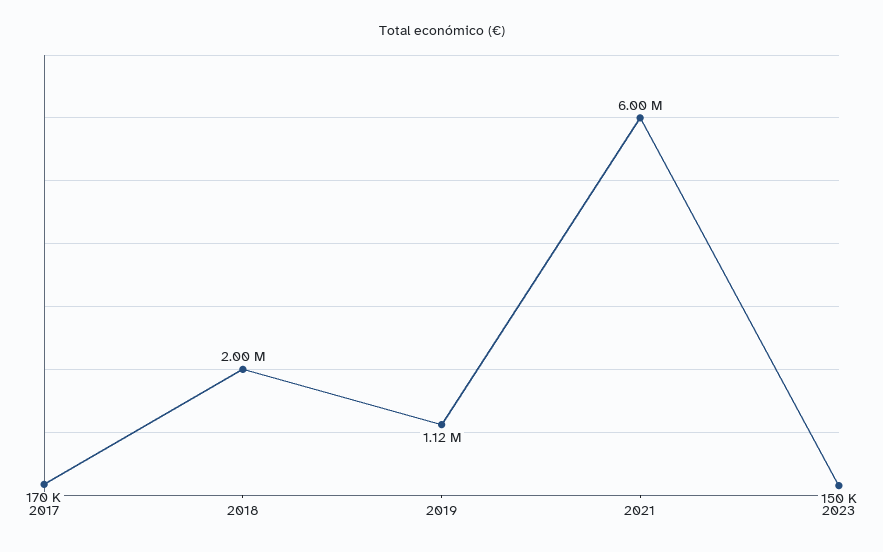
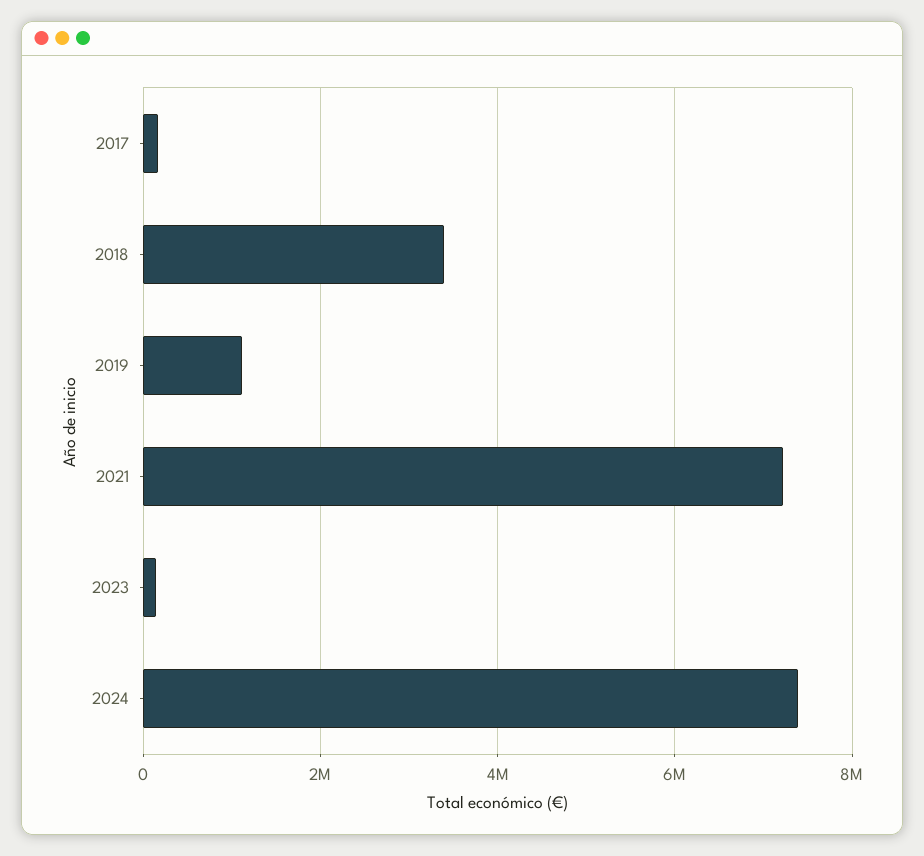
2018: 2000000 -> 3400000
2021: 6000000 -> 7200000
2024: none -> 7400000

